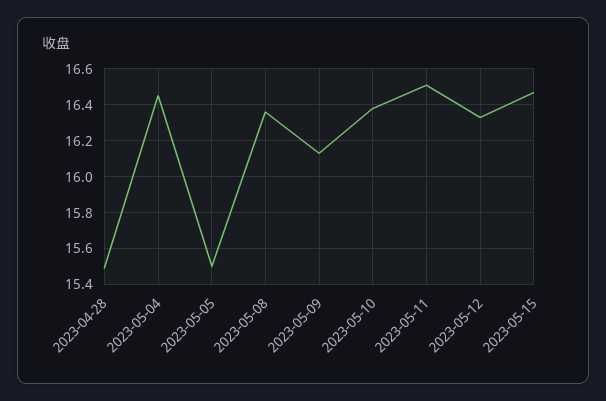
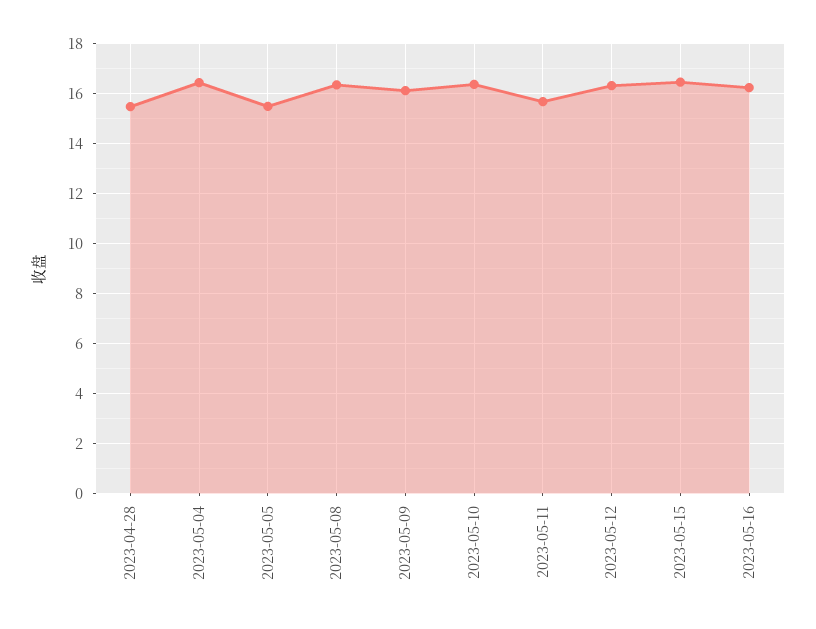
2023-05-11: 16.5 -> 15.75
2023-05-16: none -> 16.25

